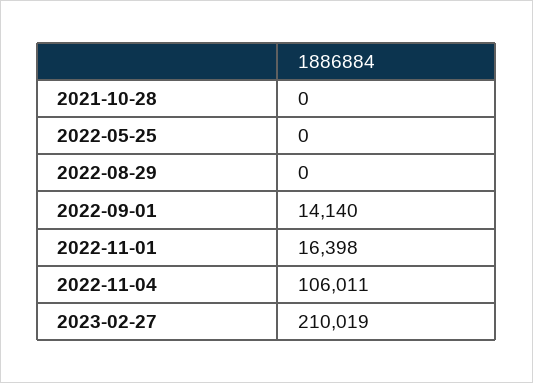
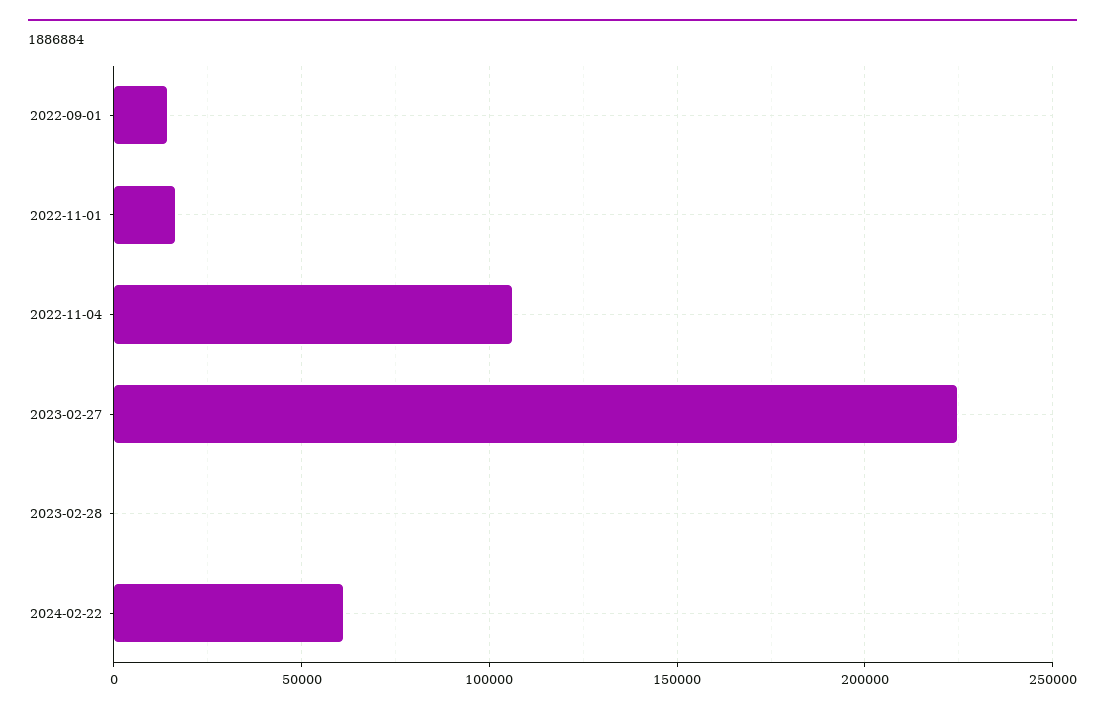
2021-10-28: 0 -> none
2022-05-25: 0 -> none
2022-08-29: 0 -> none
2023-02-27: 210019 -> 225000
2023-02-28: none -> 0
2024-02-22: none -> 60000

